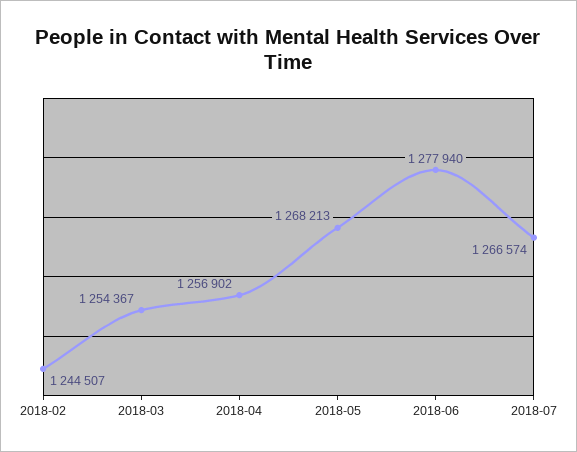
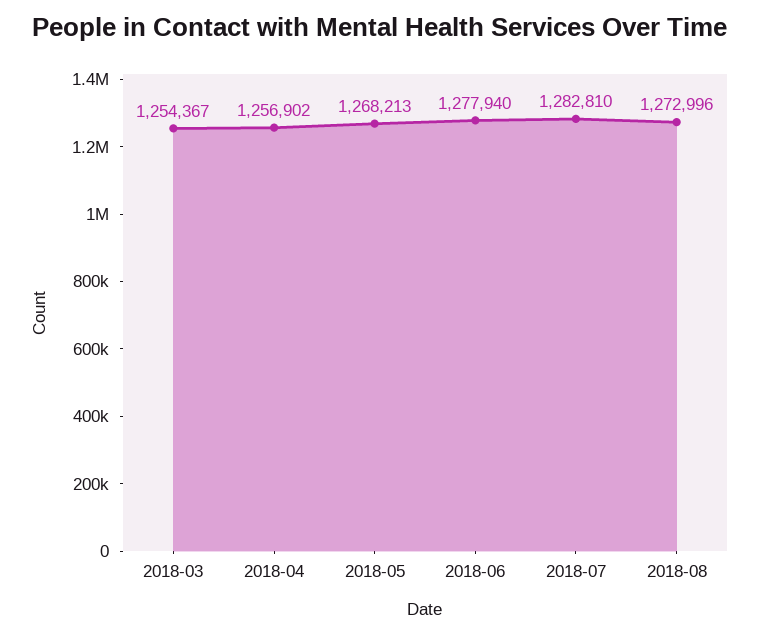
2018-02: 1244507 -> none
2018-07: 1266574 -> 1282810
2018-08: none -> 1272996

